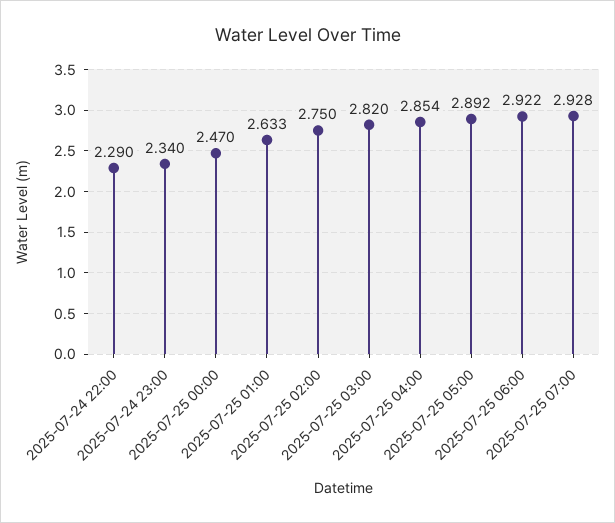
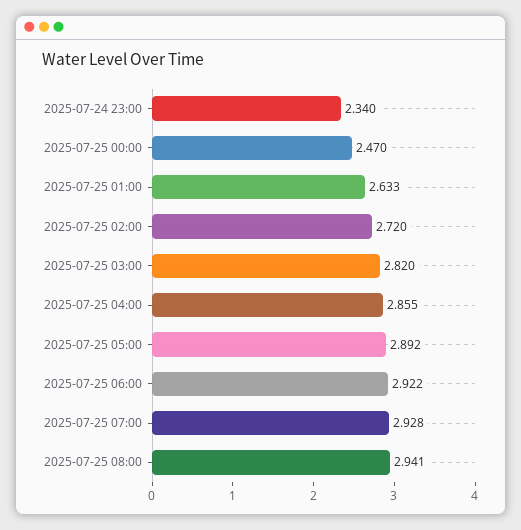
2025-07-24 22:00: 2.29 -> none
2025-07-25 02:00: 2.75 -> 2.72
2025-07-25 04:00: 2.854 -> 2.855
2025-07-25 08:00: none -> 2.941

